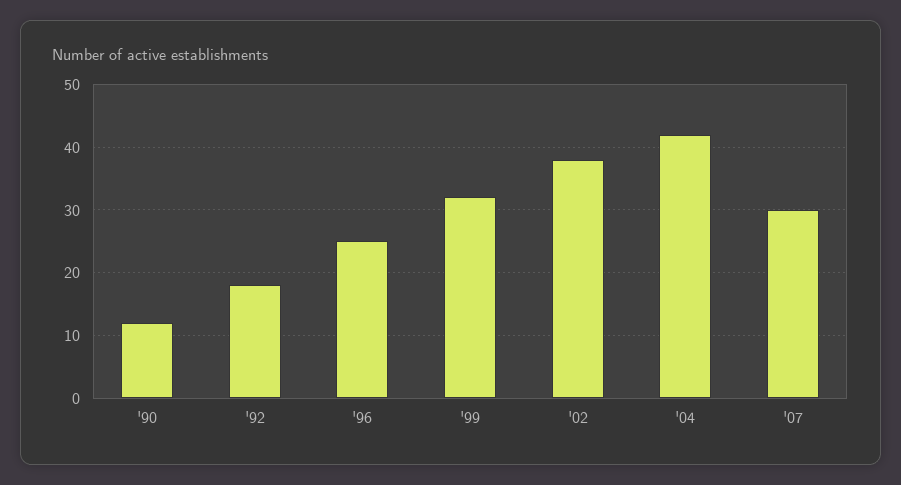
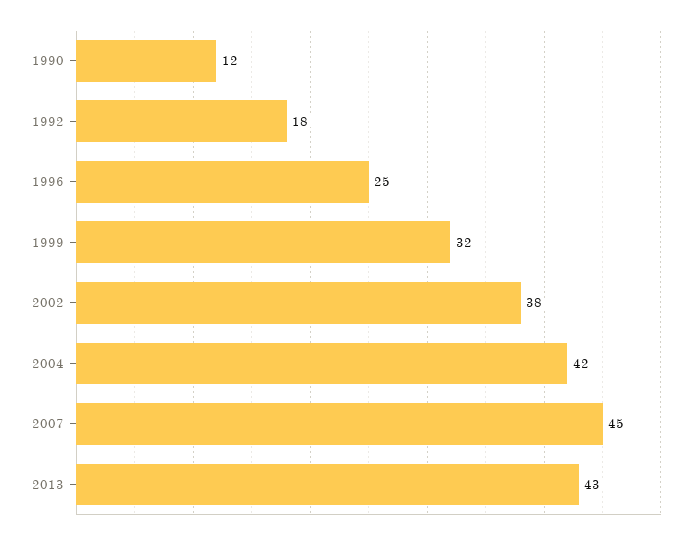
'07: 30 -> 45
2013: none -> 43

